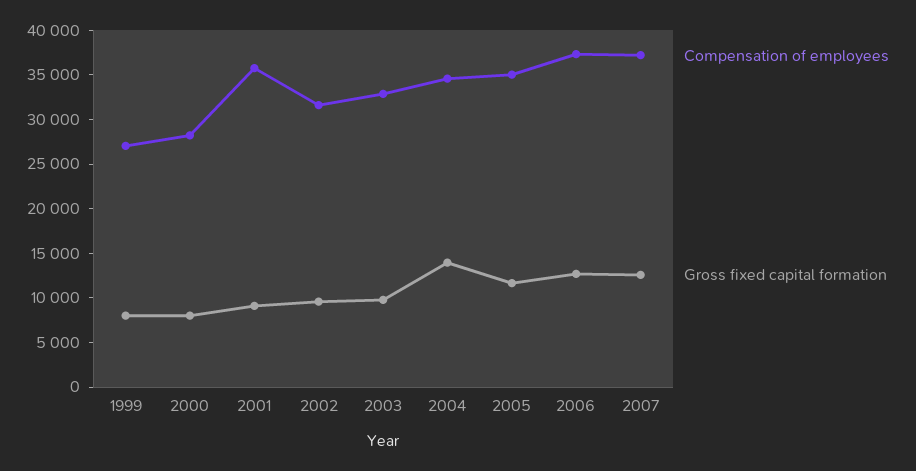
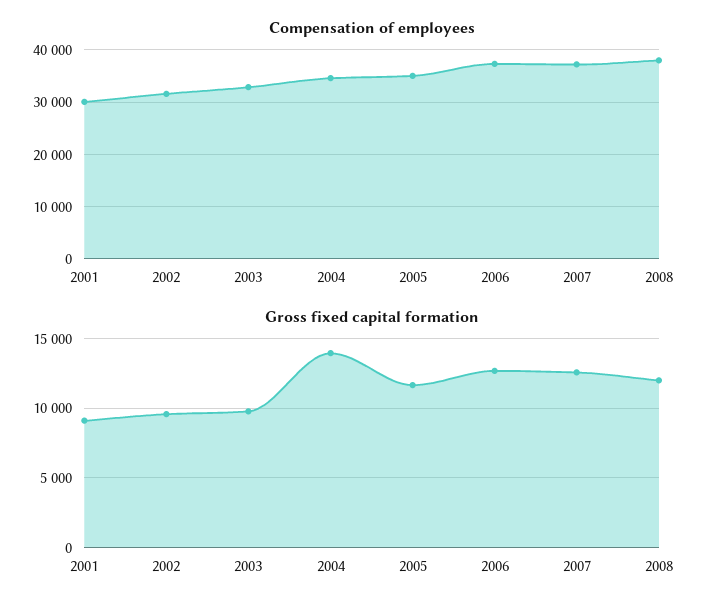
Compensation of employees, 1999: 27000 -> none
Gross fixed capital formation, 1999: 8000 -> none
Compensation of employees, 2000: 28000 -> none
Gross fixed capital formation, 2000: 8000 -> none
Compensation of employees, 2001: 36000 -> 30000
Compensation of employees, 2008: none -> 38000
Gross fixed capital formation, 2008: none -> 12000

